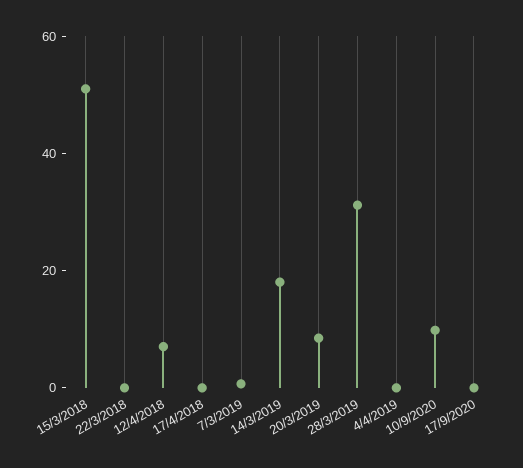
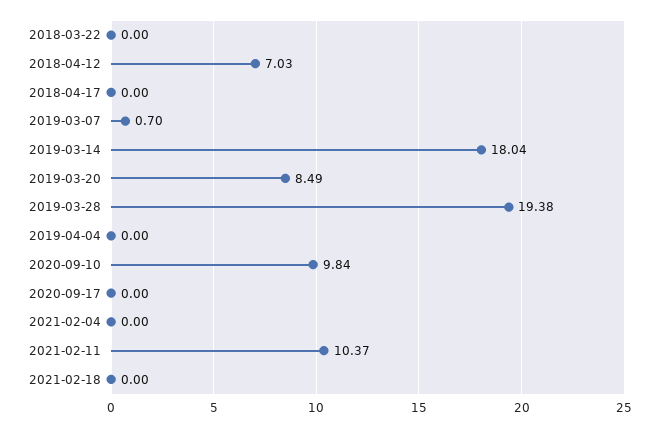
15/3/2018: 50 -> none
28/3/2019: 30 -> 19.38
2021-02-04: none -> 0
2021-02-11: none -> 10.37
2021-02-18: none -> 0

